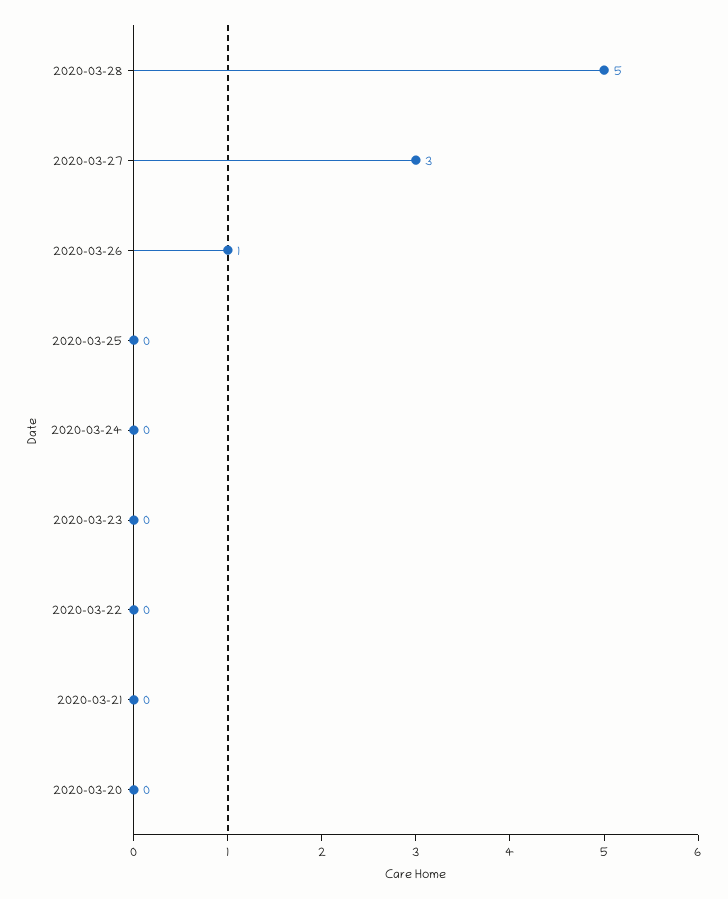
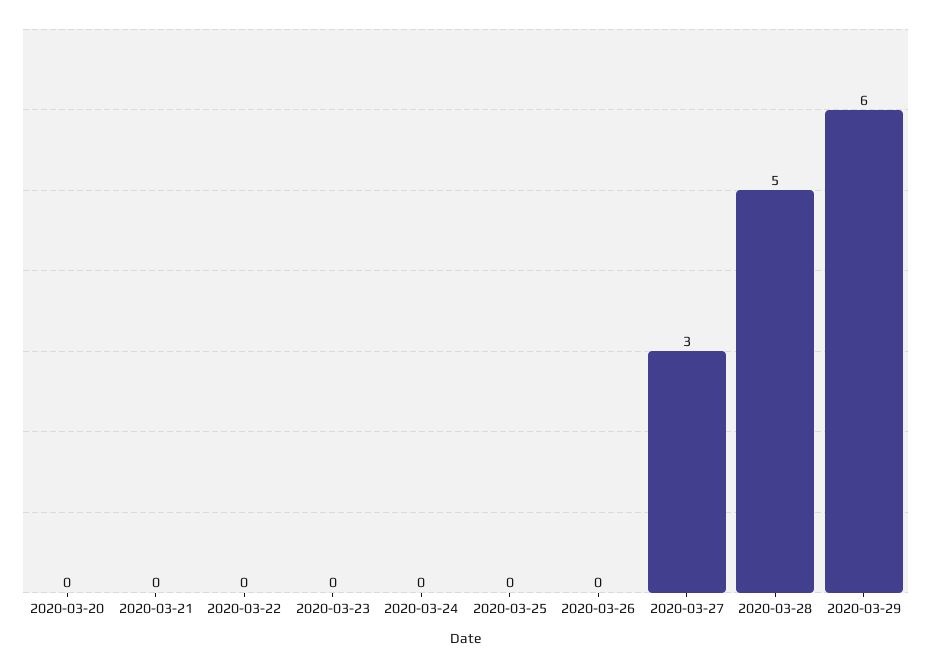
2020-03-26: 1 -> 0
2020-03-29: none -> 6

